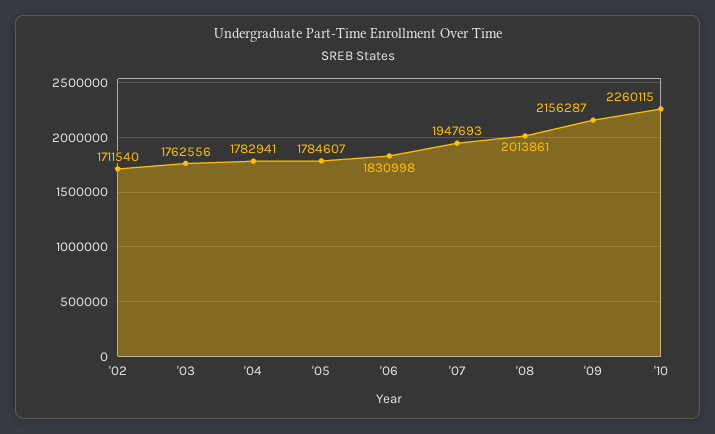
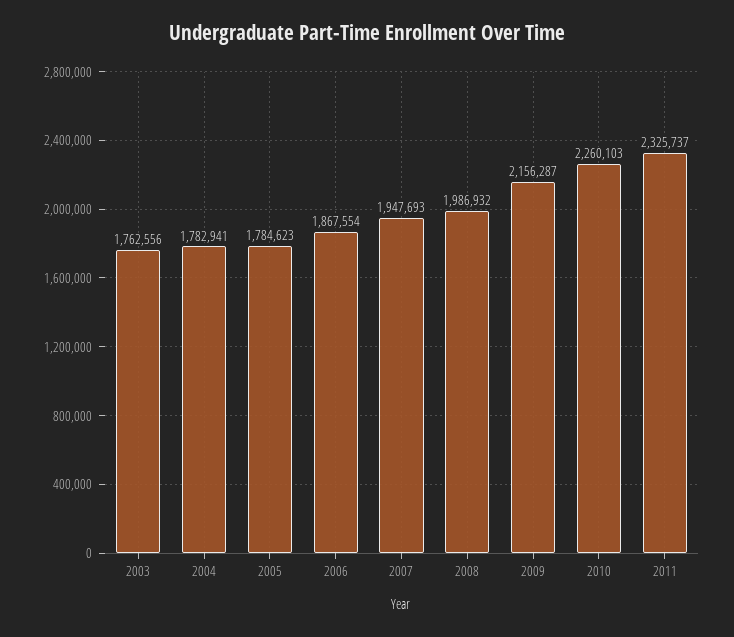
'02: 1711540 -> none
'05: 1784607 -> 1784623
'06: 1830998 -> 1867554
'08: 2013861 -> 1986932
'10: 2260115 -> 2260103
2011: none -> 2325737

